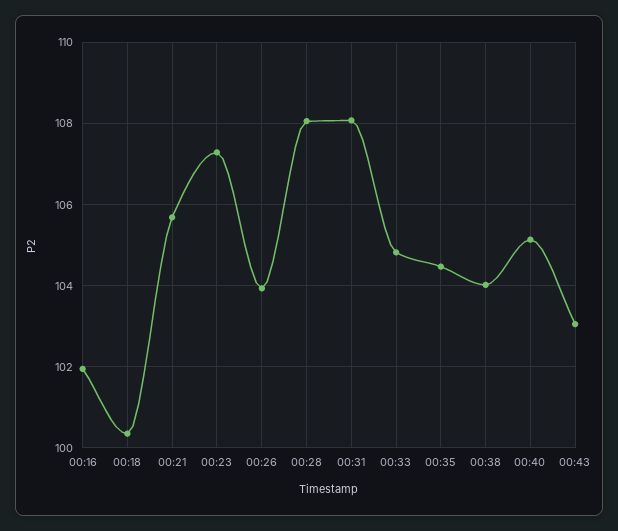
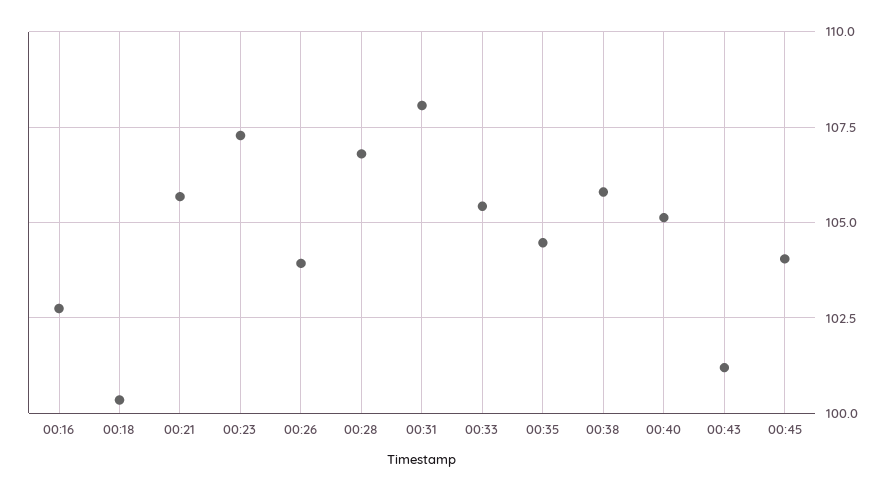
00:16: 102 -> 102.75
00:28: 108 -> 106.75
00:33: 104.8 -> 105.5
00:38: 104 -> 105.75
00:43: 103 -> 101.25
00:45: none -> 104

